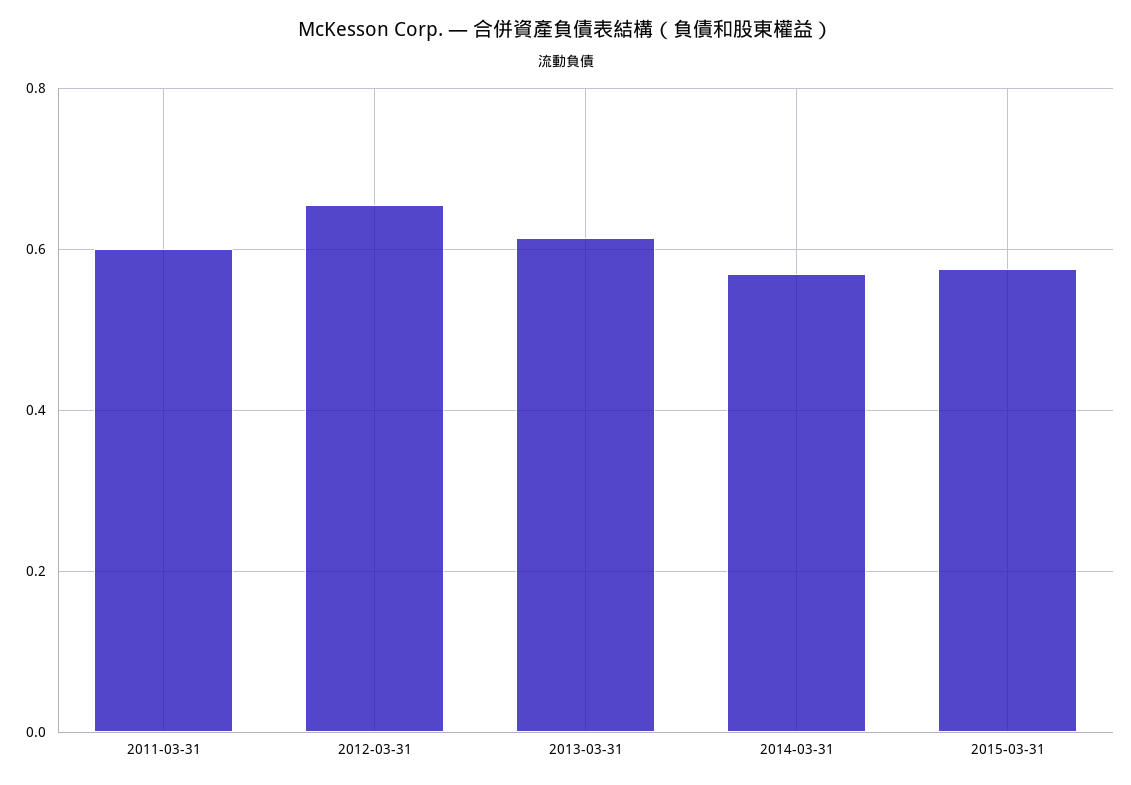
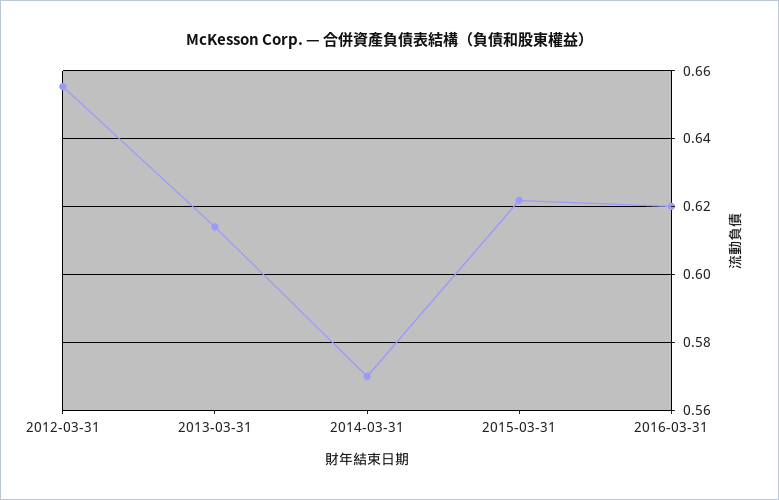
2011-03-31: 0.6 -> none
2015-03-31: 0.58 -> 0.622
2016-03-31: none -> 0.62

